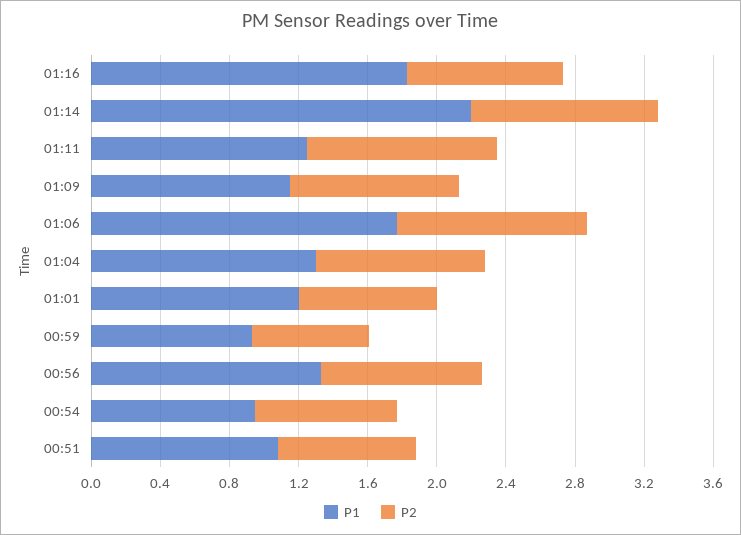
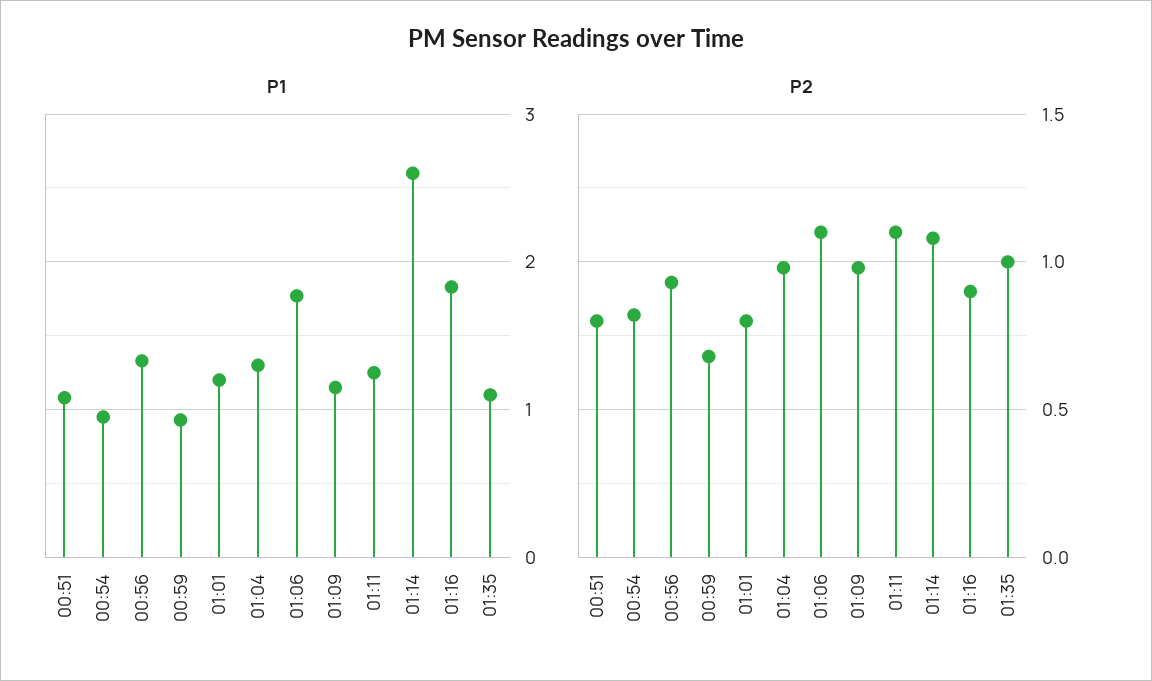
P1, 01:14: 2.2 -> 2.6
P1, 01:35: none -> 1.1
P2, 01:35: none -> 1

